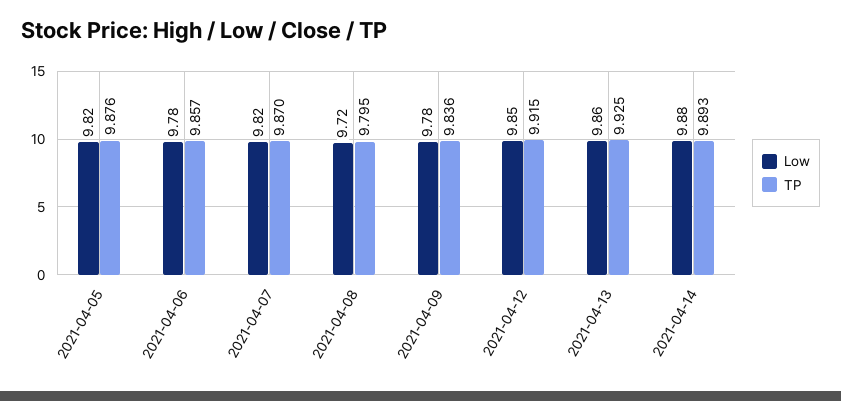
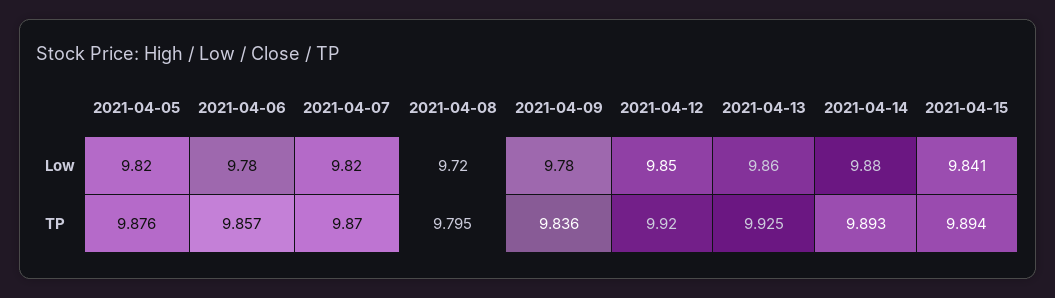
TP, 2021-04-12: 9.915 -> 9.92
Low, 2021-04-15: none -> 9.841
TP, 2021-04-15: none -> 9.894

